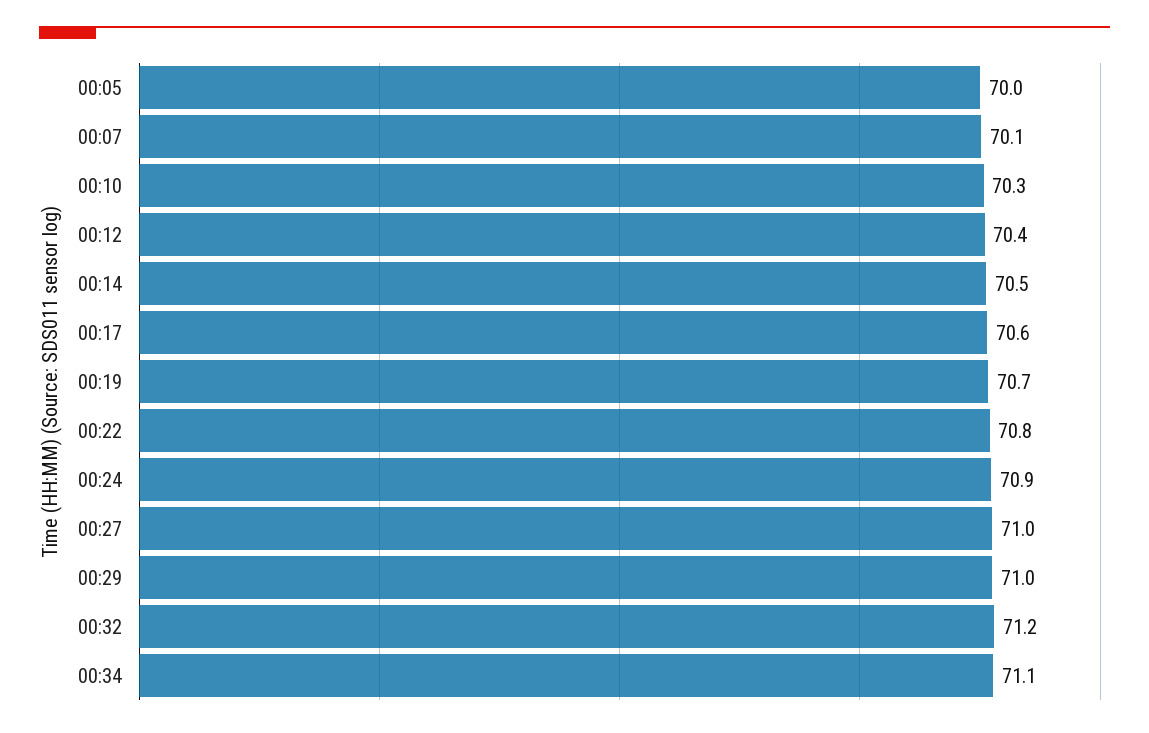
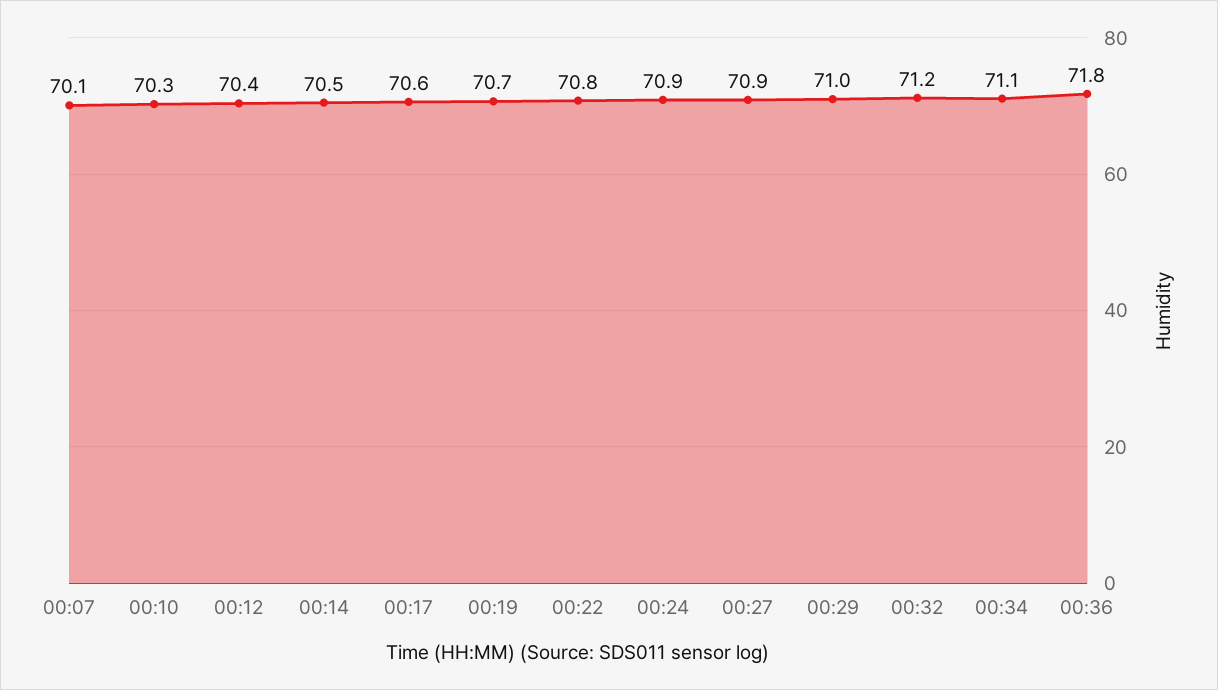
00:05: 70 -> none
00:27: 71 -> 70.9
00:36: none -> 71.8

